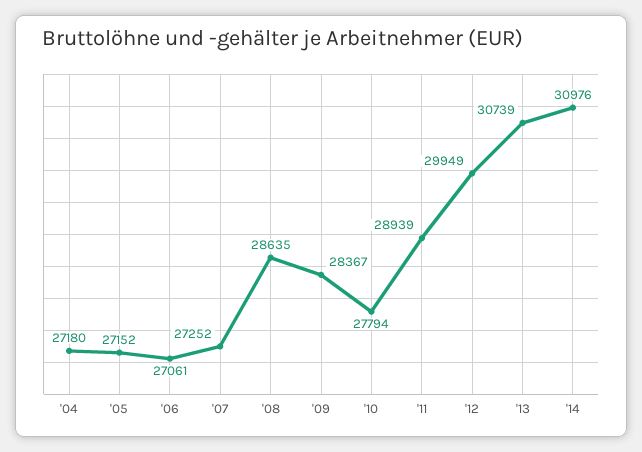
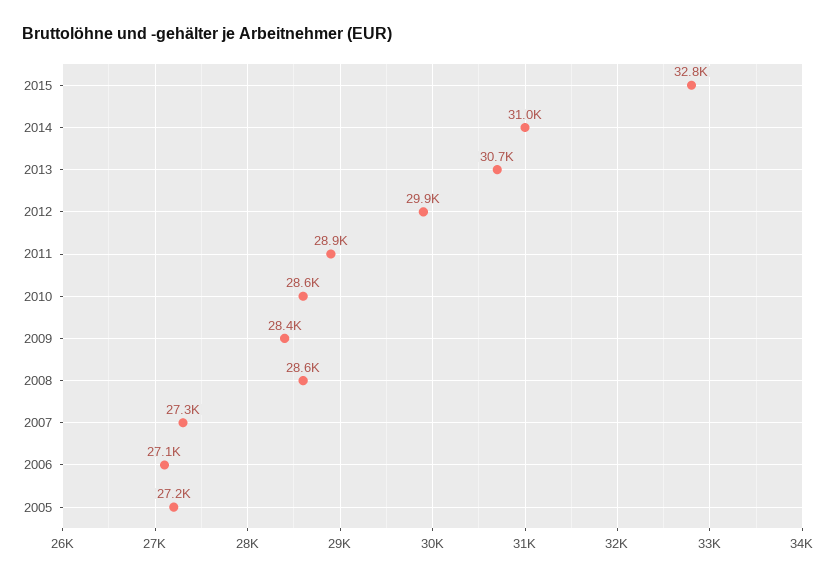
'04: 27180 -> none
'10: 27794 -> 28600
2015: none -> 32800

